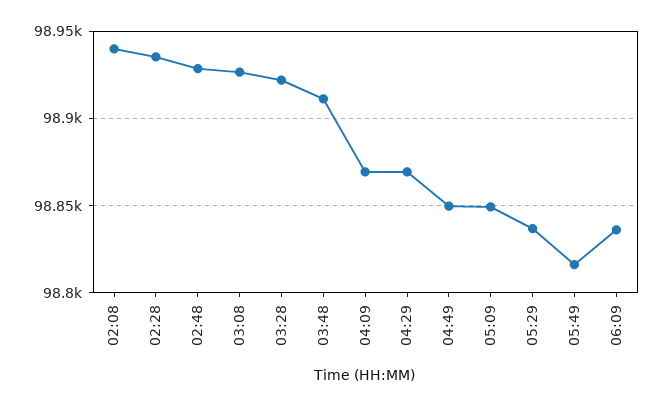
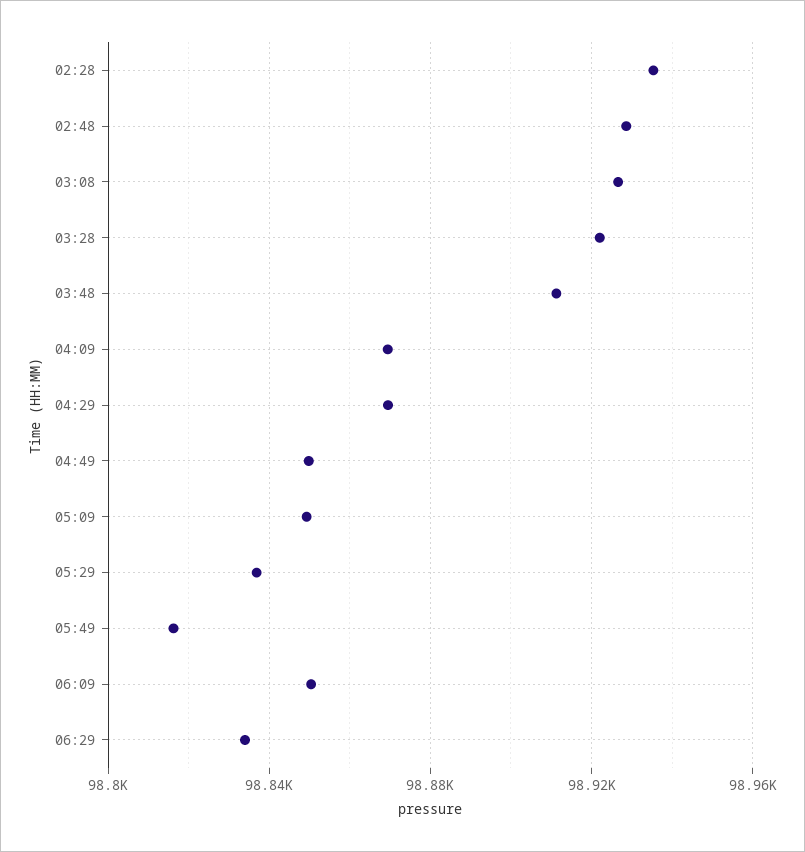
02:08: 98940 -> none
06:09: 98835 -> 98850
06:29: none -> 98835

